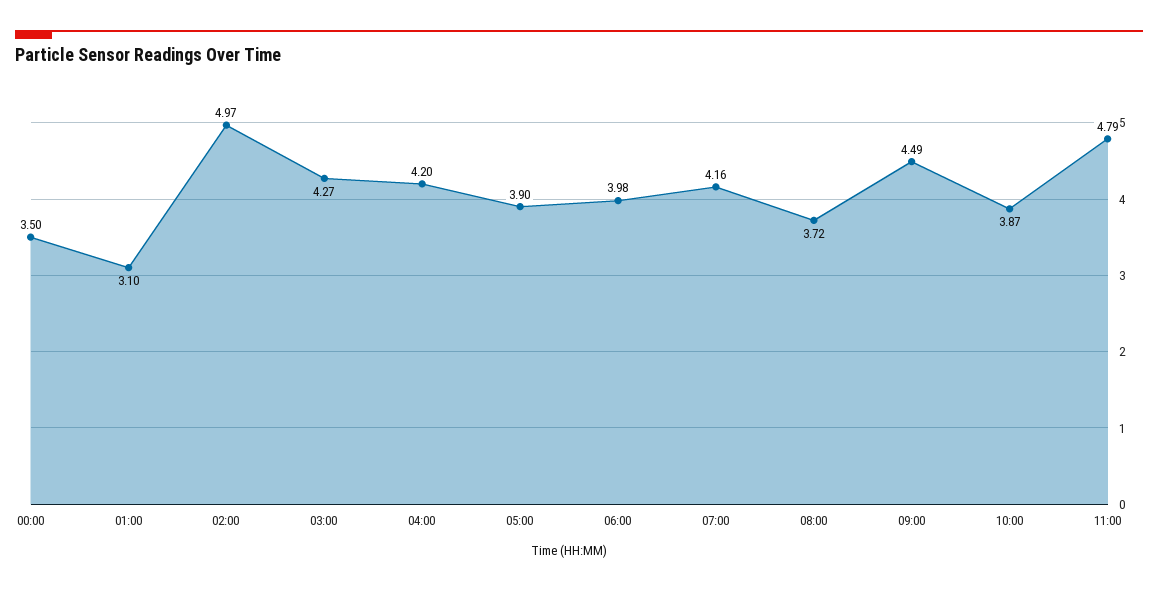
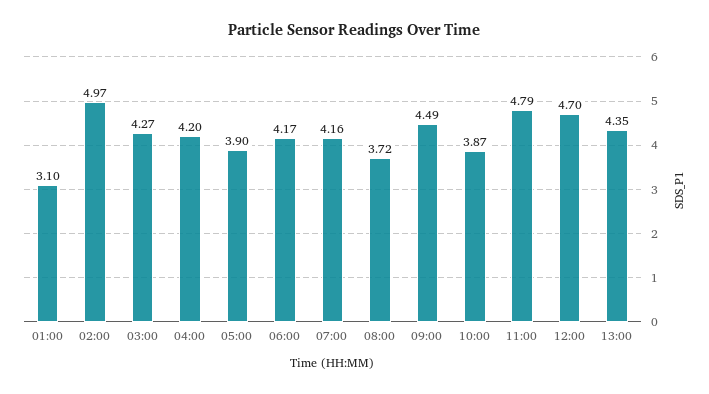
00:00: 3.5 -> none
06:00: 3.98 -> 4.17
12:00: none -> 4.7
13:00: none -> 4.35

